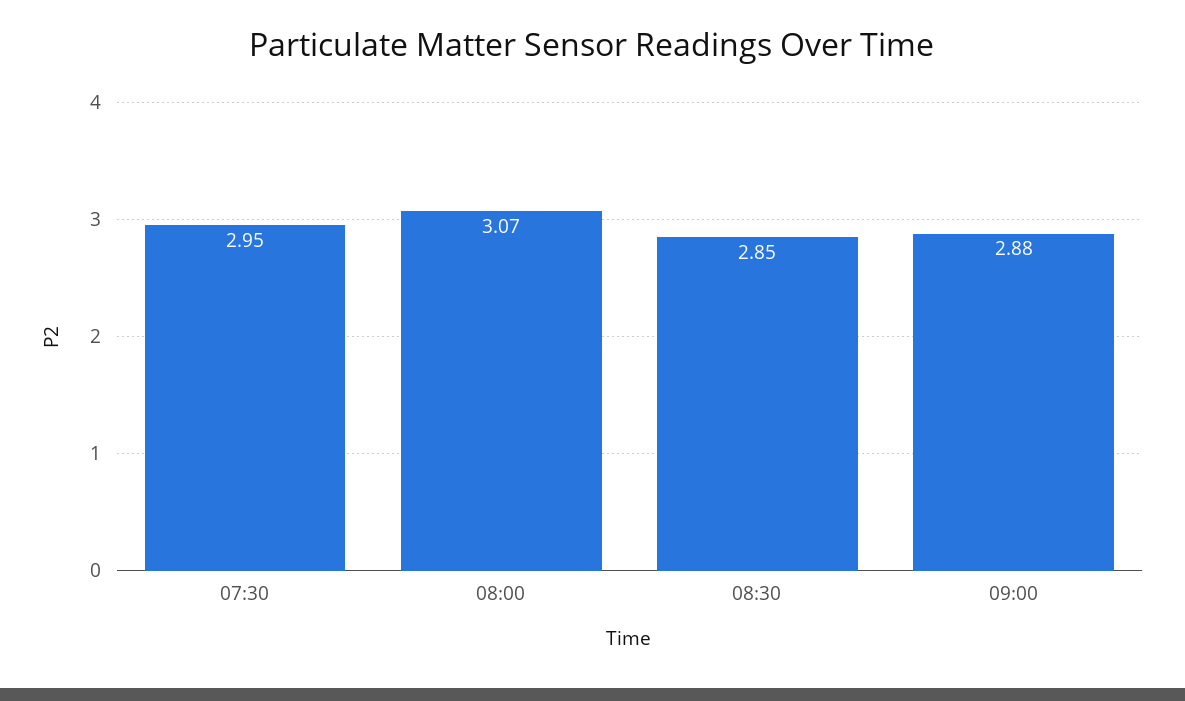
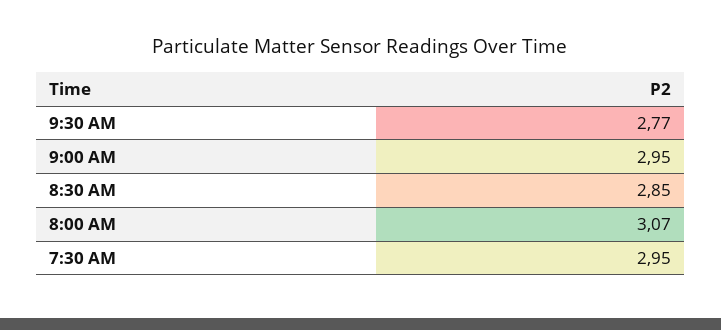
09:00: 2.88 -> 2.95
9:30 AM: none -> 2.77

